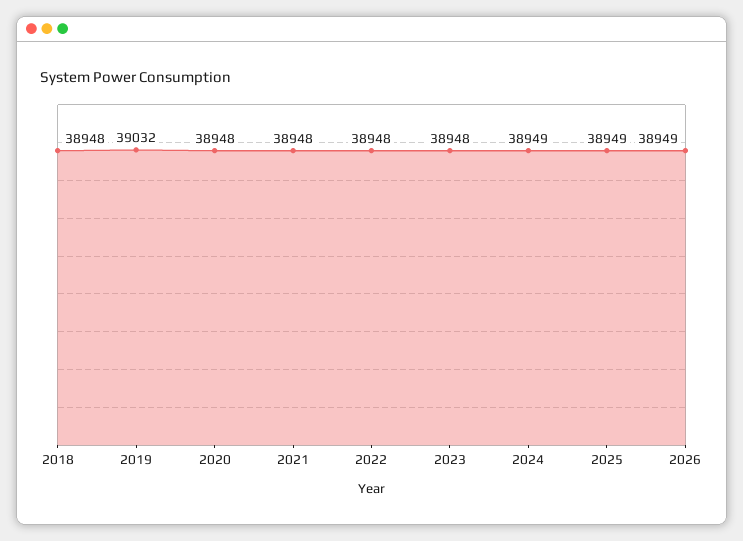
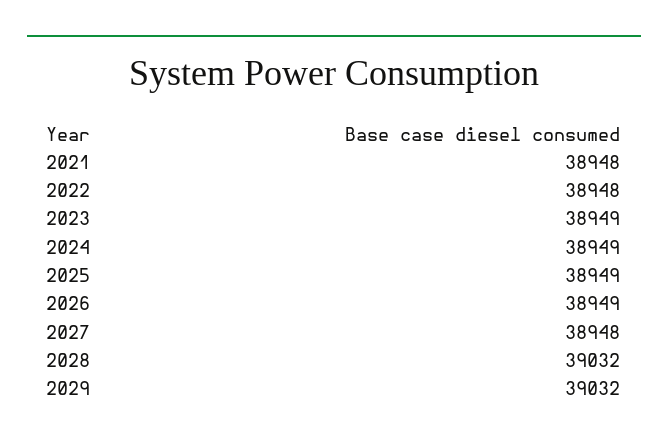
2018: 38948 -> none
2019: 39032 -> none
2020: 38948 -> none
2023: 38948 -> 38949
2027: none -> 38948
2028: none -> 39032
2029: none -> 39032

